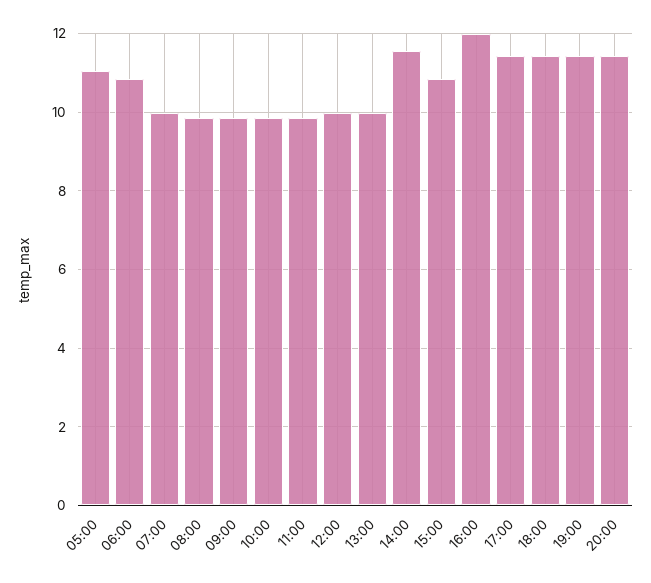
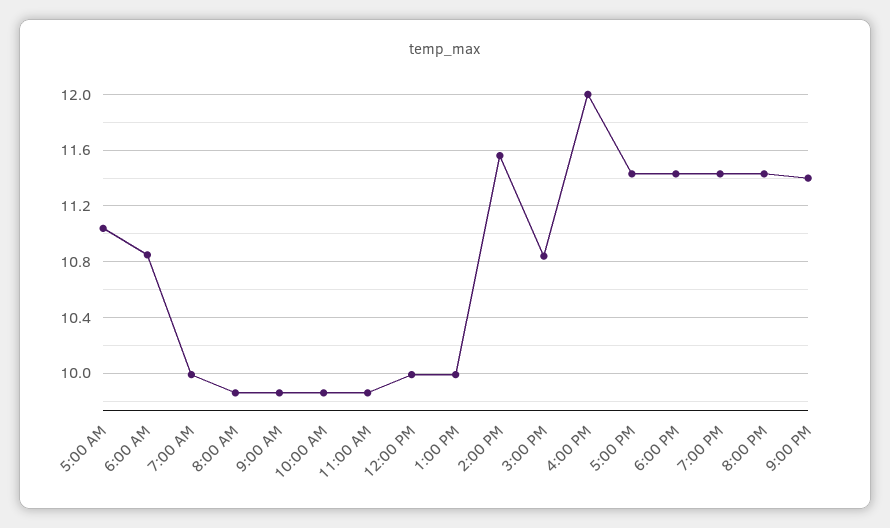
9:00 PM: none -> 11.4

